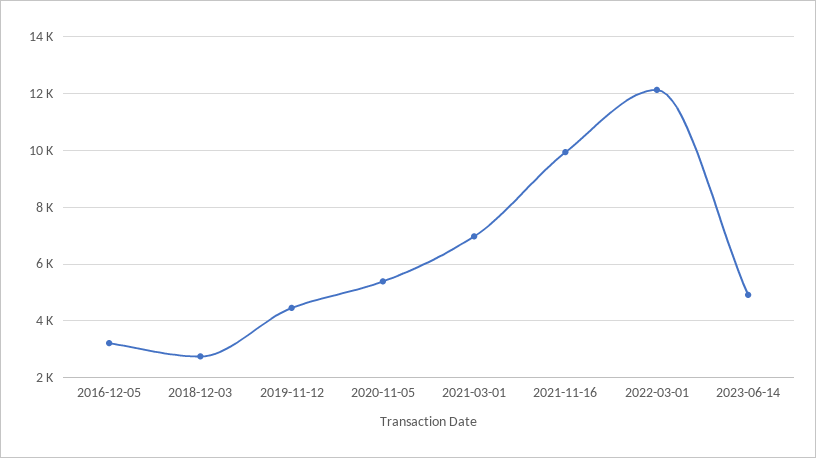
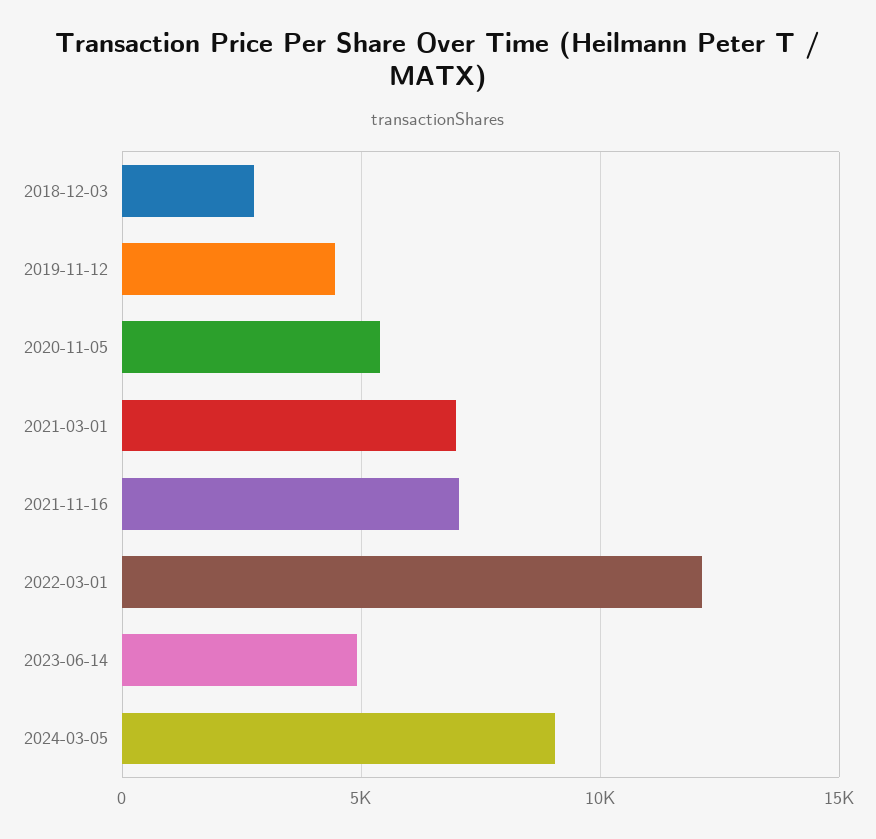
2016-12-05: 3250 -> none
2021-11-16: 10000 -> 7000
2024-03-05: none -> 9000

